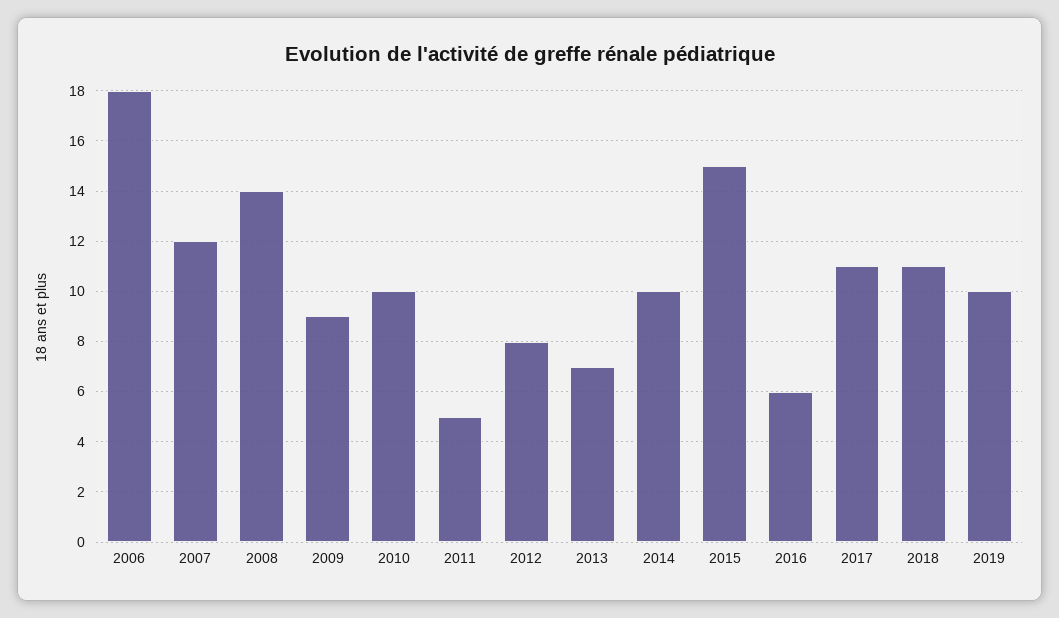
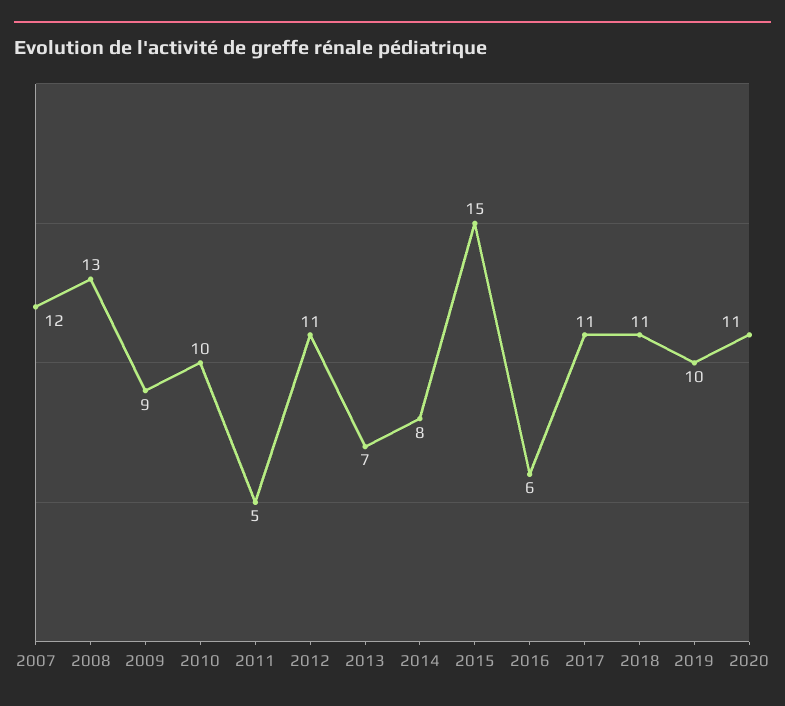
2006: 18 -> none
2008: 14 -> 13
2012: 8 -> 11
2014: 10 -> 8
2020: none -> 11

